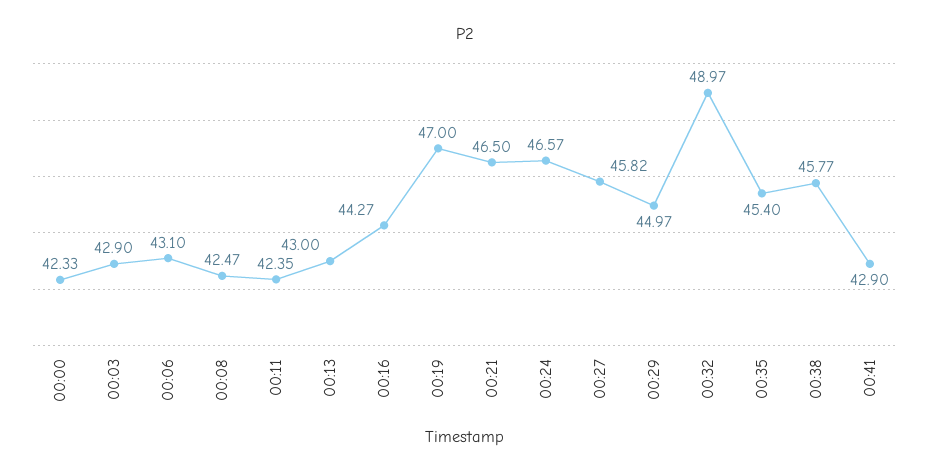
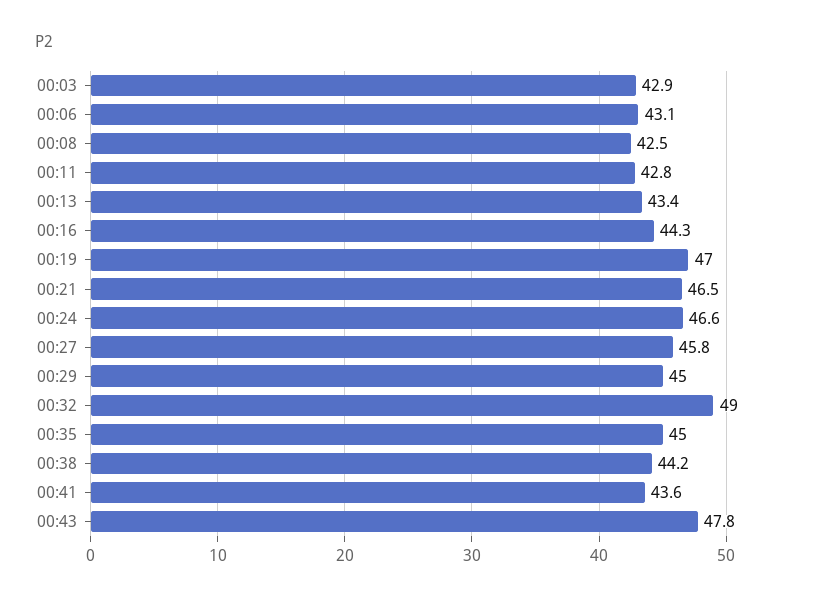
00:00: 42.33 -> none
00:11: 42.35 -> 42.8
00:13: 43 -> 43.4
00:35: 45.4 -> 45
00:38: 45.77 -> 44.2
00:41: 42.9 -> 43.6
00:43: none -> 47.8

